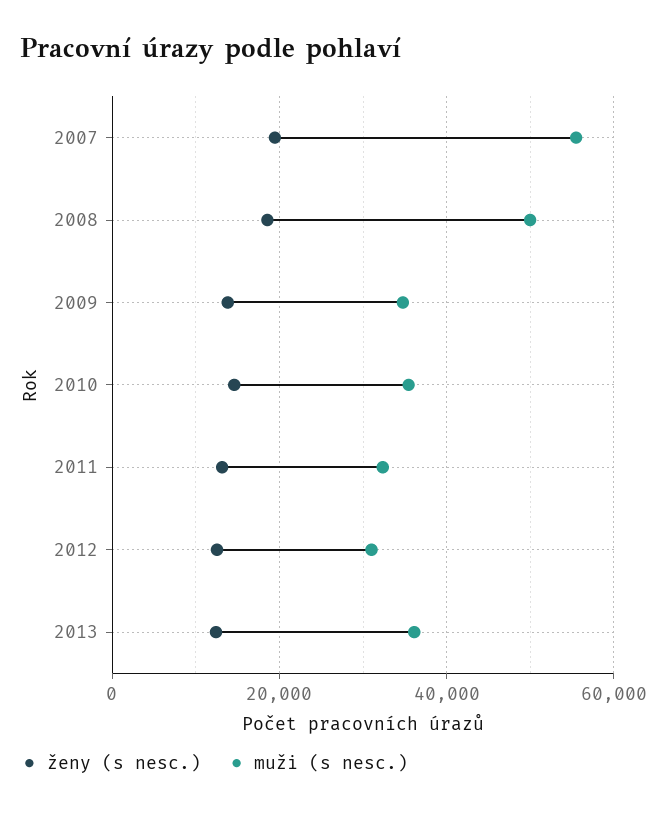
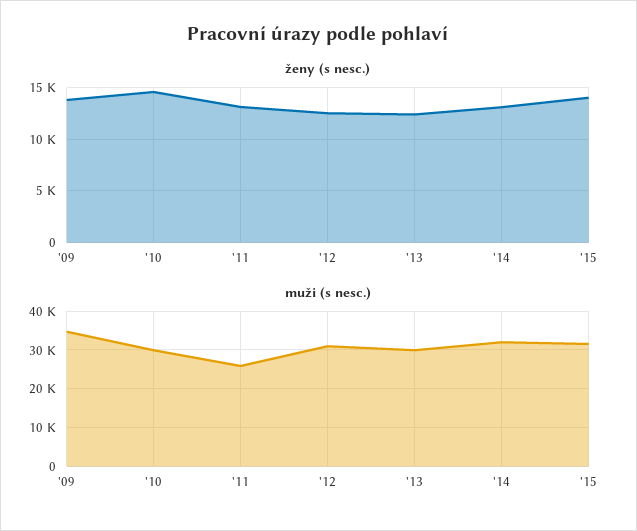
ženy (s nesc.), 2007: 20000 -> none
muži (s nesc.), 2007: 56000 -> none
ženy (s nesc.), 2008: 18000 -> none
muži (s nesc.), 2008: 50000 -> none
muži (s nesc.), 2010: 36000 -> 30000
muži (s nesc.), 2011: 32000 -> 26000
muži (s nesc.), 2013: 36000 -> 30000
ženy (s nesc.), '14: none -> 13000
ženy (s nesc.), '15: none -> 14000
muži (s nesc.), '14: none -> 32000
muži (s nesc.), '15: none -> 32000

